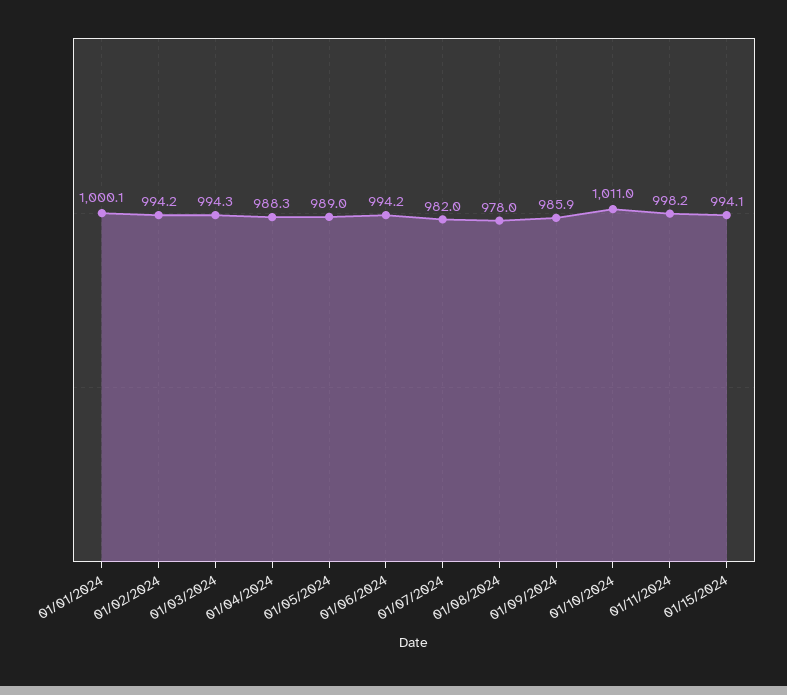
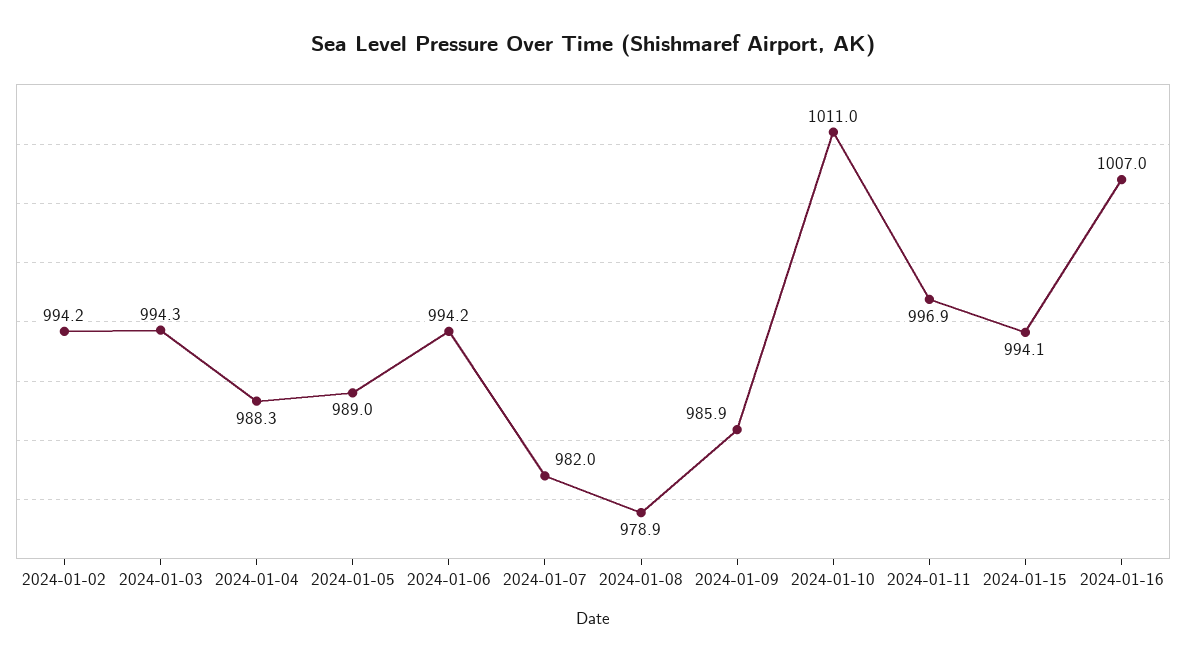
01/01/2024: 1000.1 -> none
01/08/2024: 978 -> 978.9
01/11/2024: 998.2 -> 996.9
2024-01-16: none -> 1007

